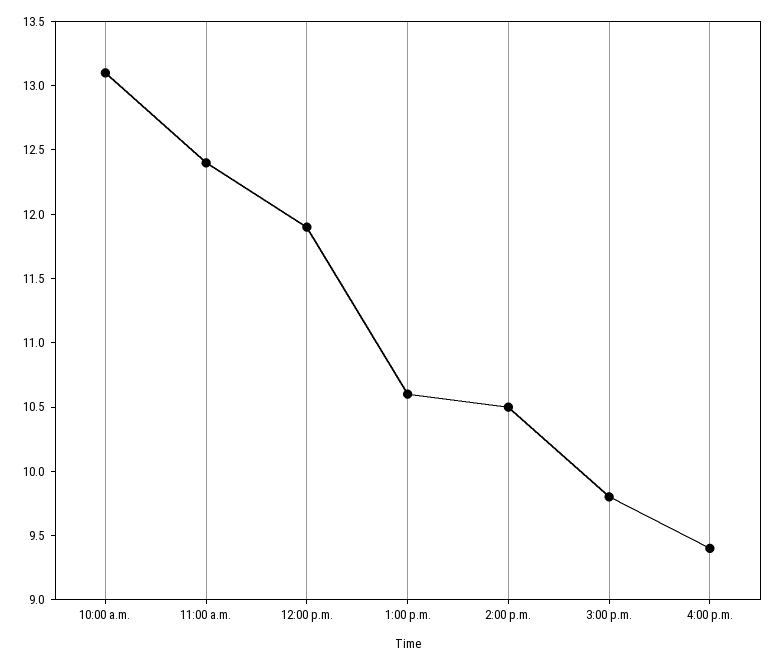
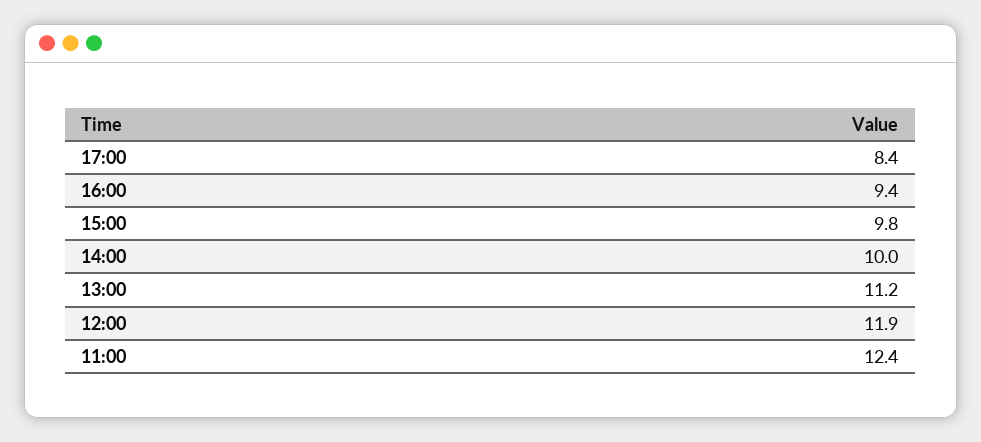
10:00 a.m.: 13.1 -> none
1:00 p.m.: 10.6 -> 11.2
2:00 p.m.: 10.5 -> 10
17:00: none -> 8.4

